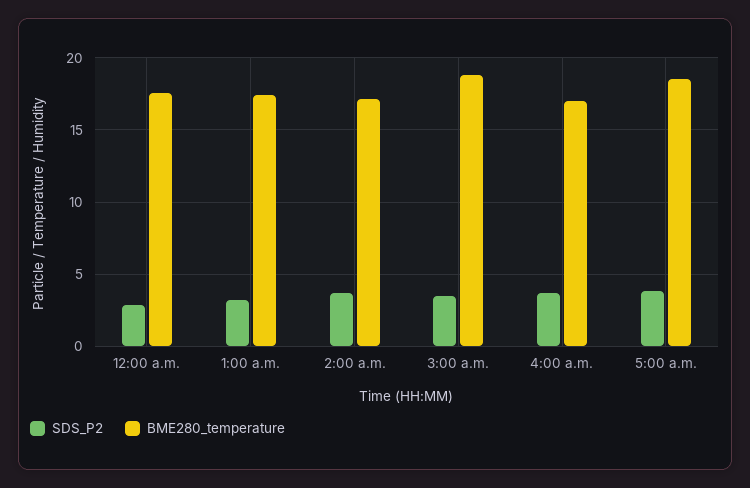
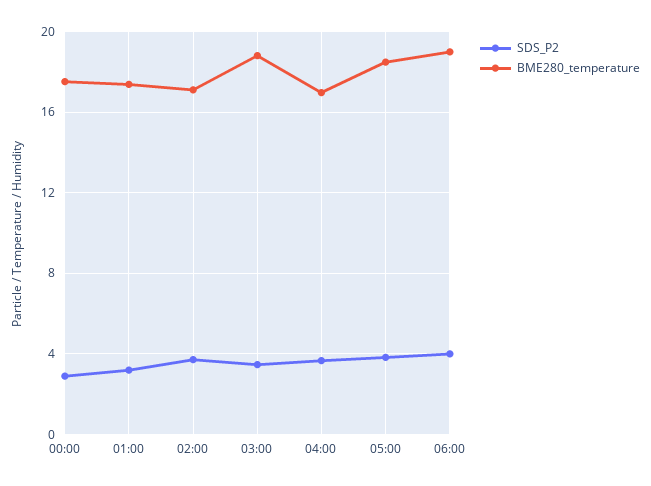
SDS_P2, 06:00: none -> 4
BME280_temperature, 06:00: none -> 19

